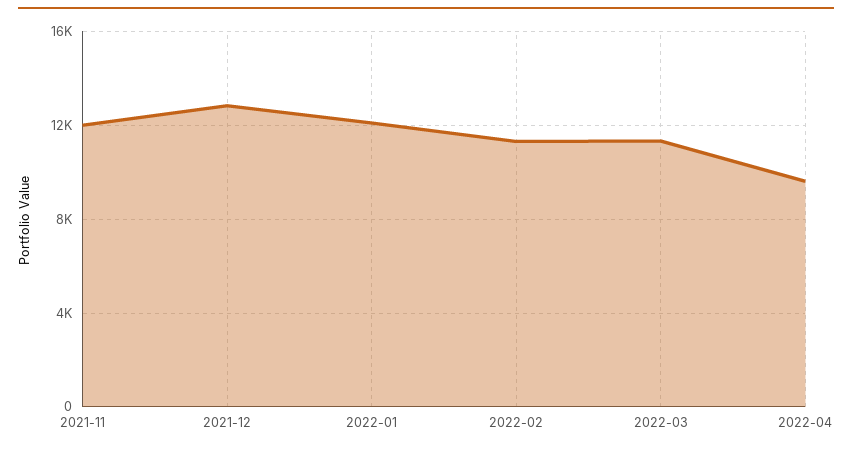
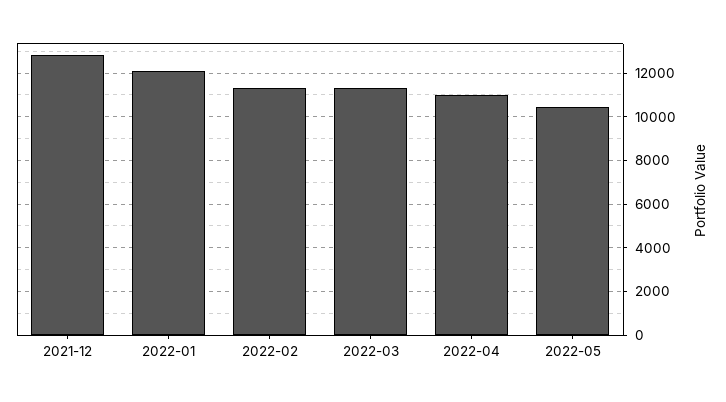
2021-11: 12000 -> none
2022-04: 9500 -> 11000
2022-05: none -> 10500

